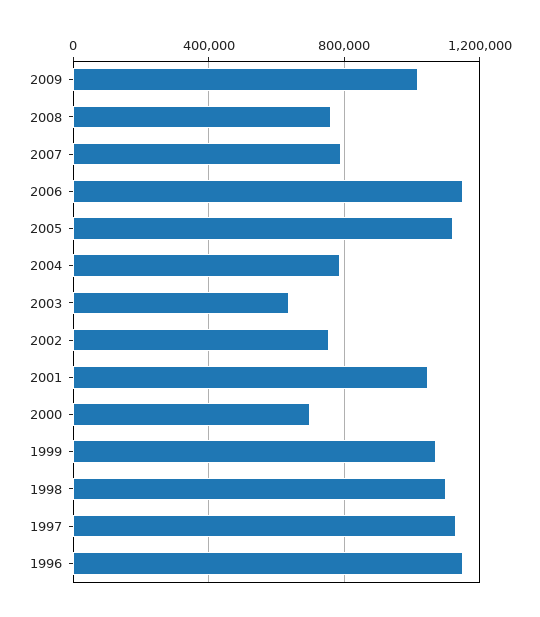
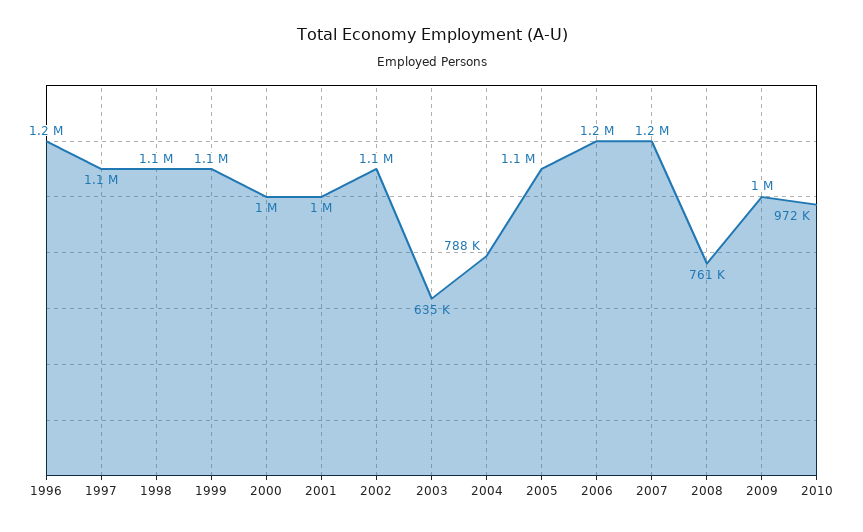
2007: 800000 -> 1200000
2002: 750000 -> 1100000
2000: 700000 -> 1000000
2010: none -> 972000

